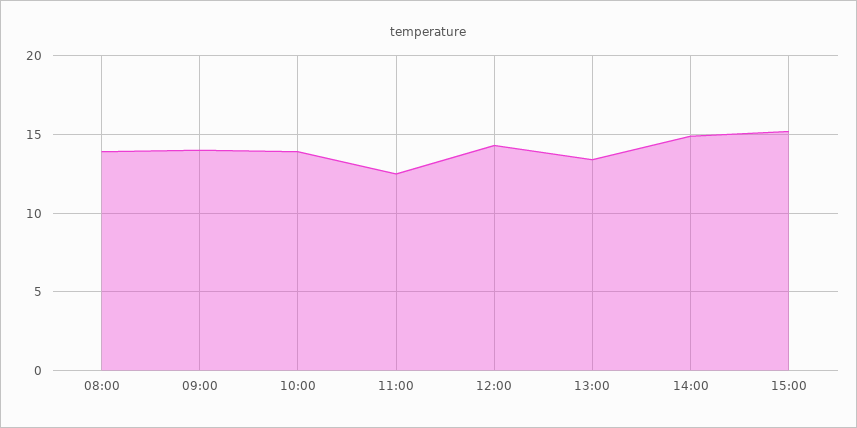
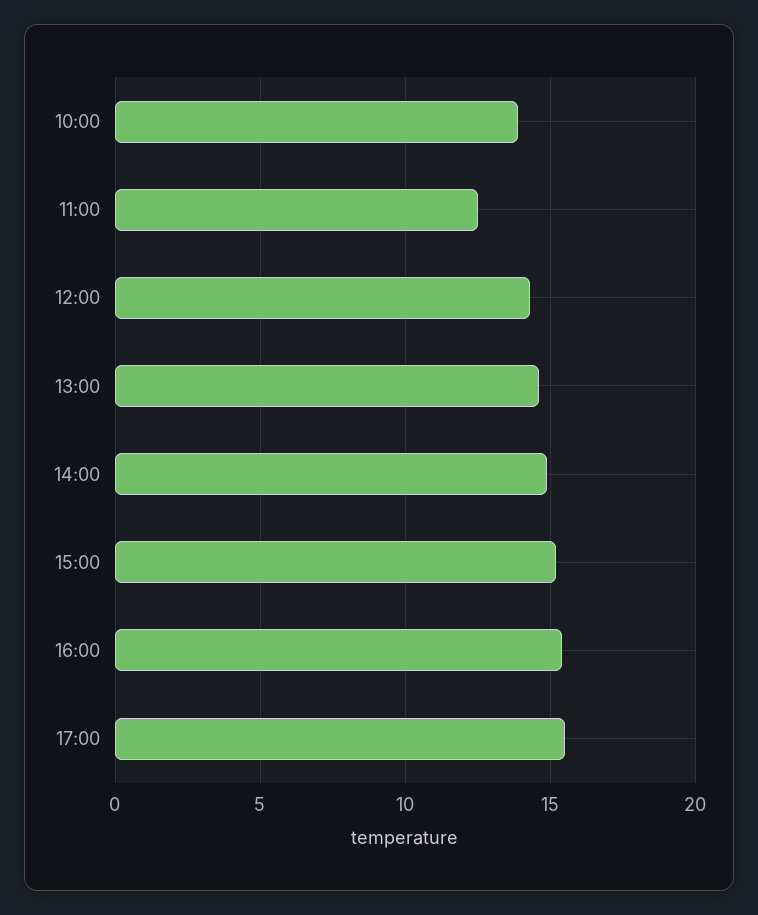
08:00: 14 -> none
09:00: 14 -> none
13:00: 13.5 -> 14.5
16:00: none -> 15.5
17:00: none -> 15.5

